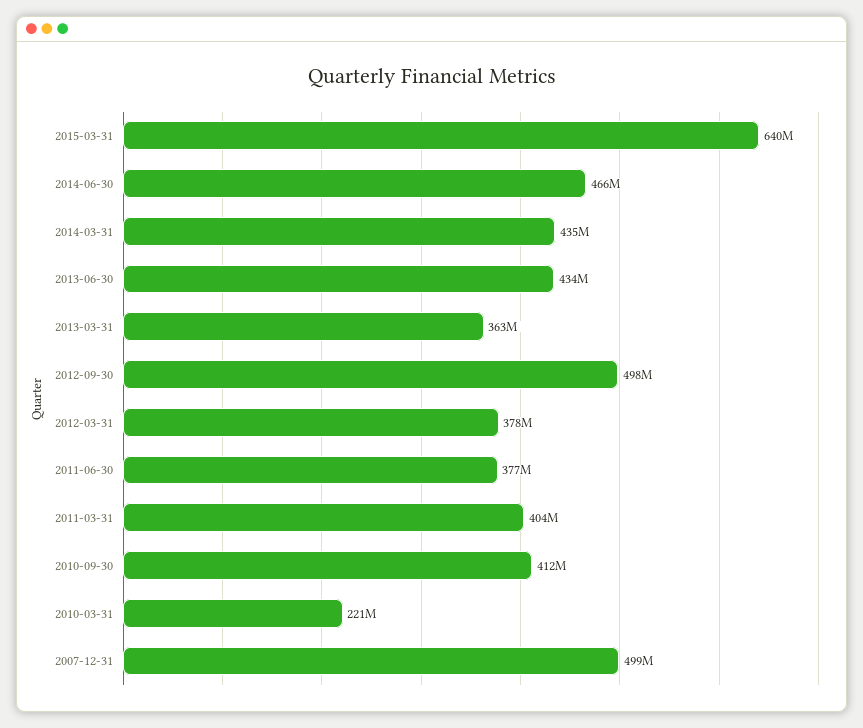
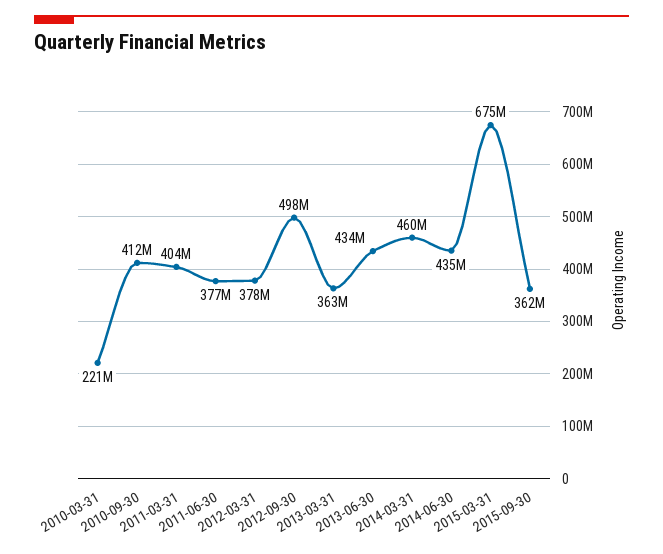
2015-03-31: 640000000 -> 675000000
2014-06-30: 466000000 -> 435000000
2014-03-31: 435000000 -> 460000000
2007-12-31: 499000000 -> none
2015-09-30: none -> 362000000

